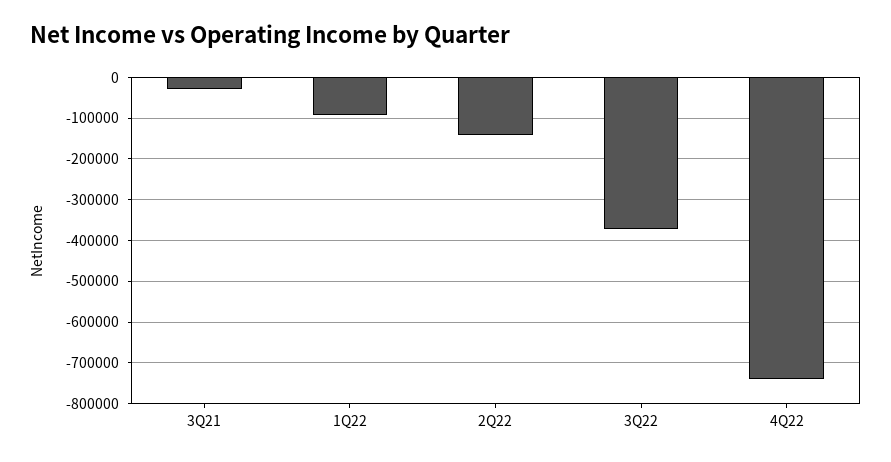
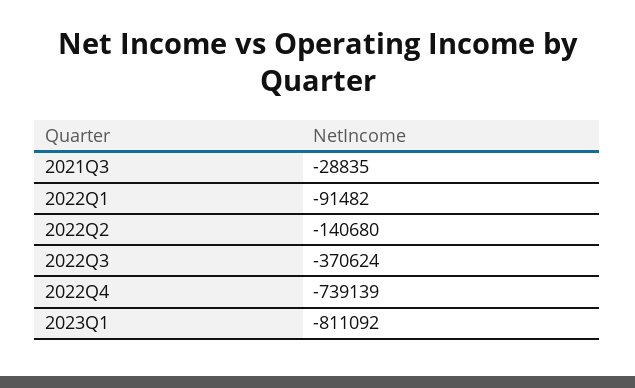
2023Q1: none -> -811092

